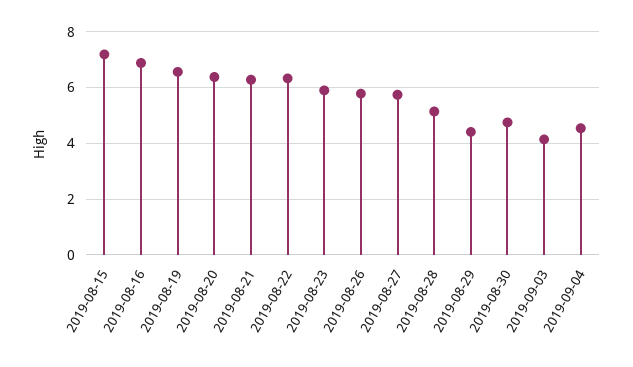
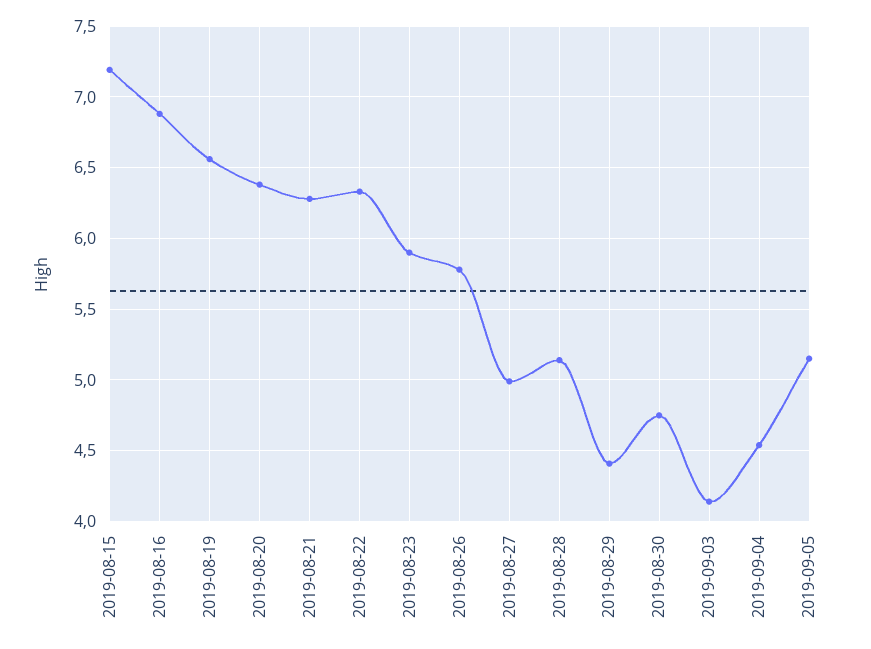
2019-08-27: 5.75 -> 5
2019-09-05: none -> 5.15

